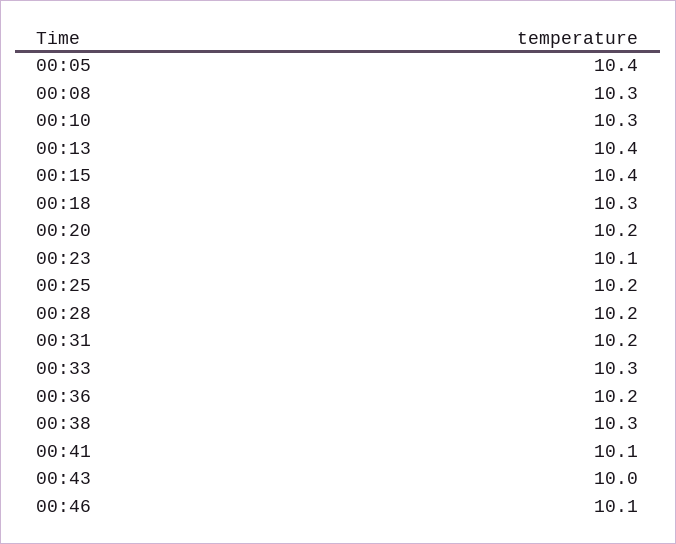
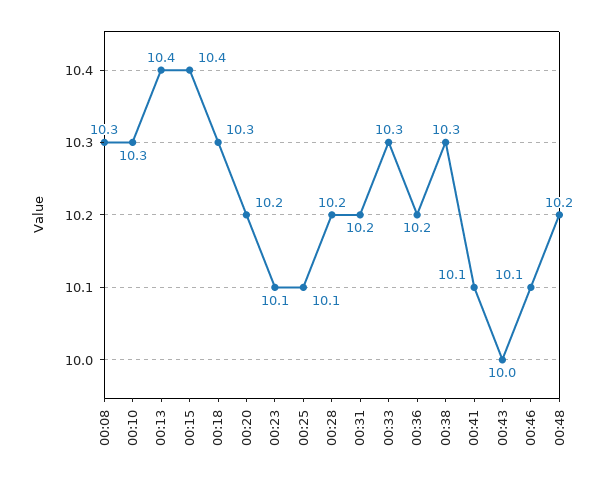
00:05: 10.4 -> none
00:25: 10.2 -> 10.1
00:48: none -> 10.2

